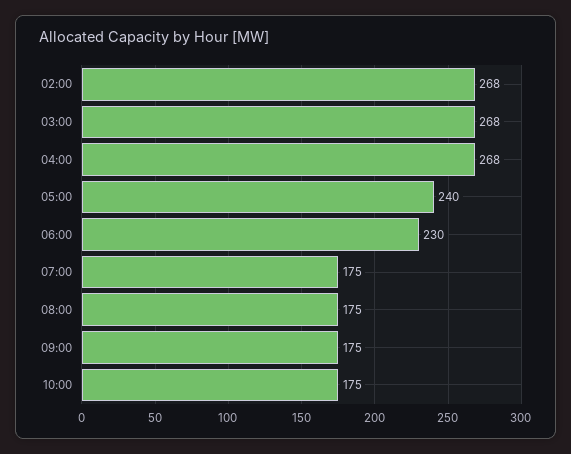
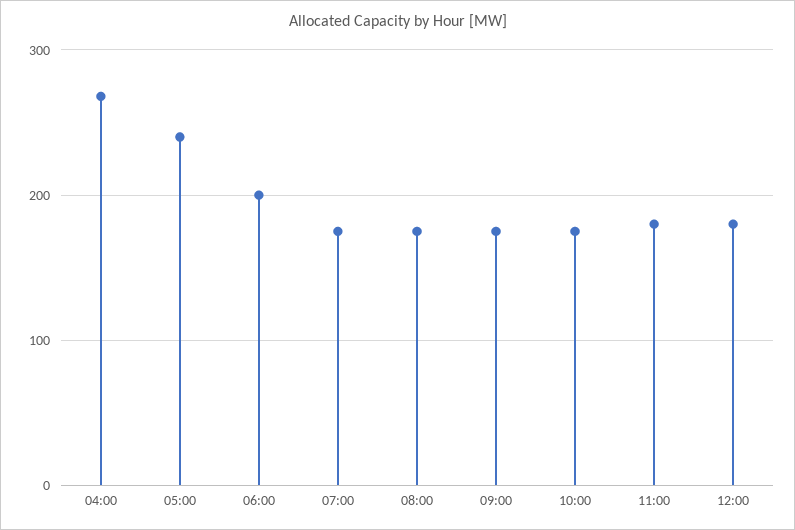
02:00: 268 -> none
03:00: 268 -> none
06:00: 230 -> 200
11:00: none -> 180
12:00: none -> 180

